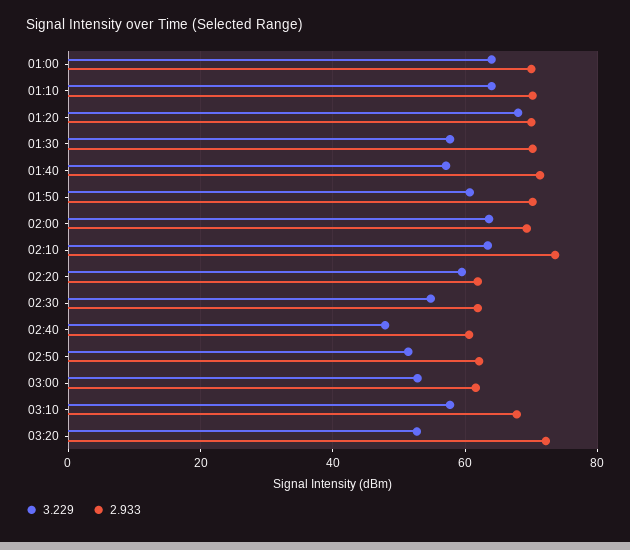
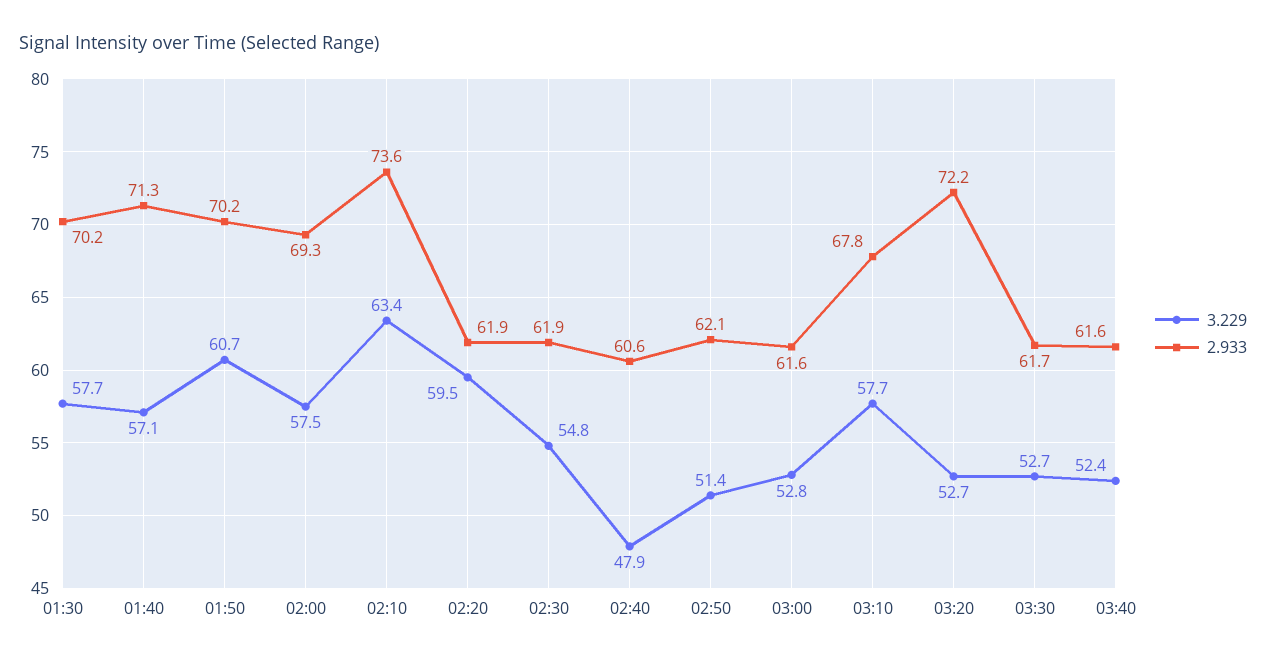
3.229, 01:00: 64 -> none
2.933, 01:00: 70 -> none
3.229, 01:10: 64 -> none
2.933, 01:10: 70 -> none
3.229, 01:20: 68 -> none
2.933, 01:20: 70 -> none
3.229, 02:00: 64 -> 57.5
3.229, 03:30: none -> 52.7
2.933, 03:30: none -> 61.7
3.229, 03:40: none -> 52.4
2.933, 03:40: none -> 61.6

